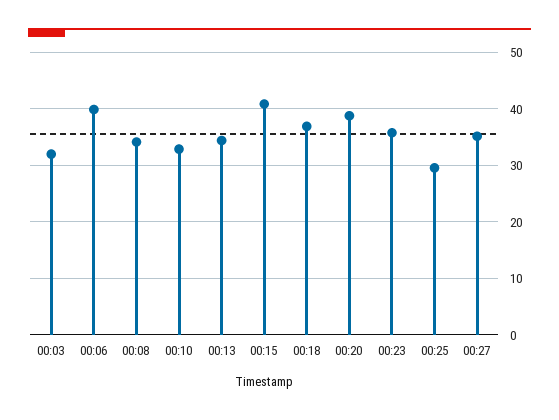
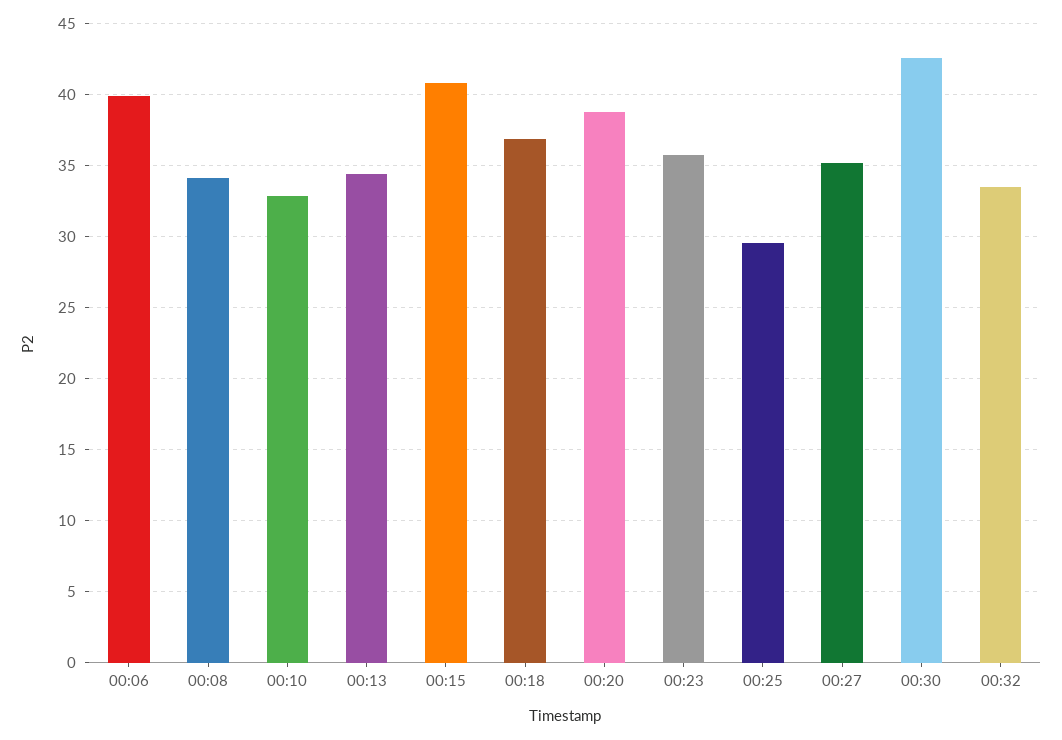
00:03: 32 -> none
00:30: none -> 42.5
00:32: none -> 33.5

